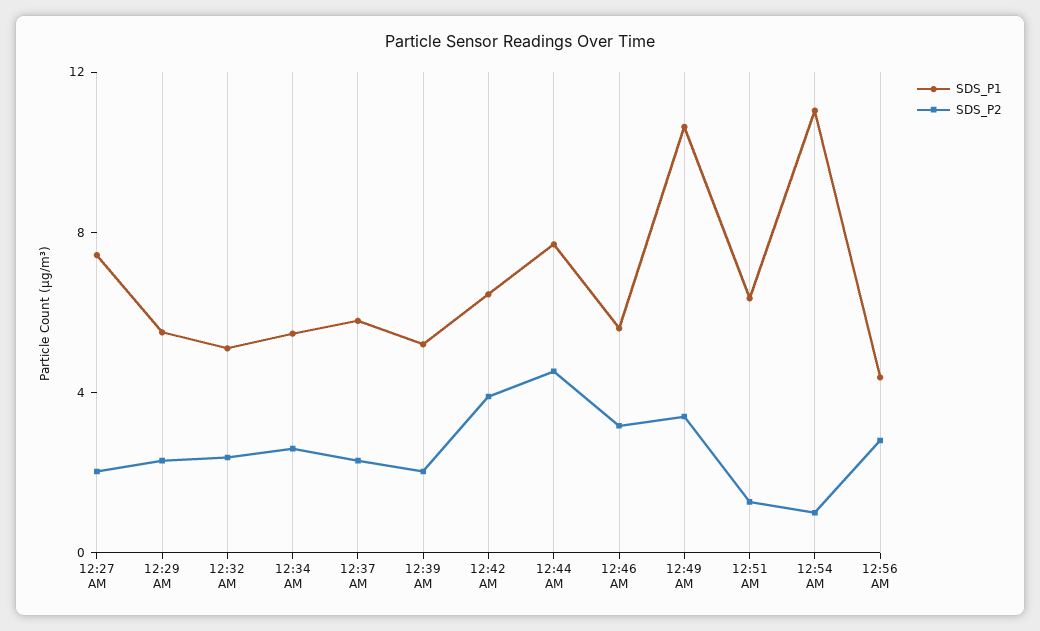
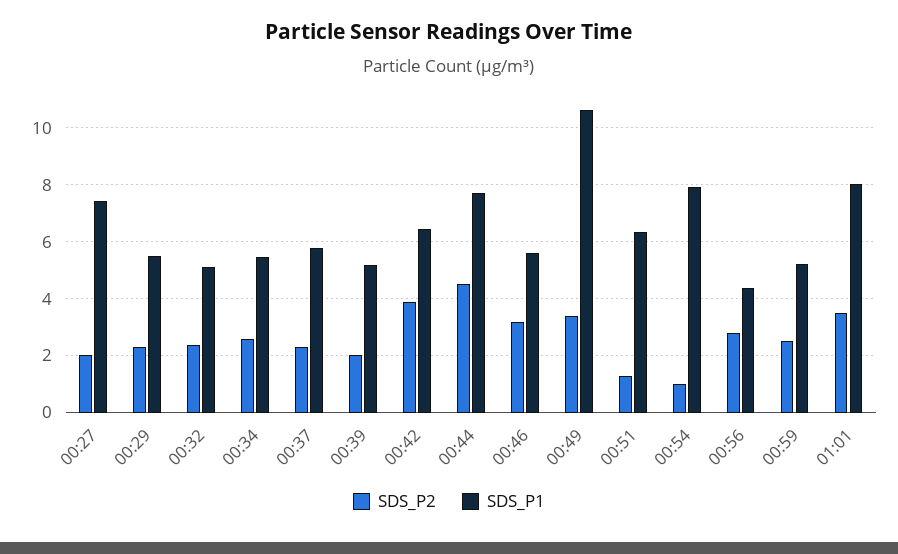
SDS_P1, 12:54 AM: 11 -> 8
SDS_P2, 00:59: none -> 2.5
SDS_P1, 00:59: none -> 5.25
SDS_P2, 01:01: none -> 3.5
SDS_P1, 01:01: none -> 8

